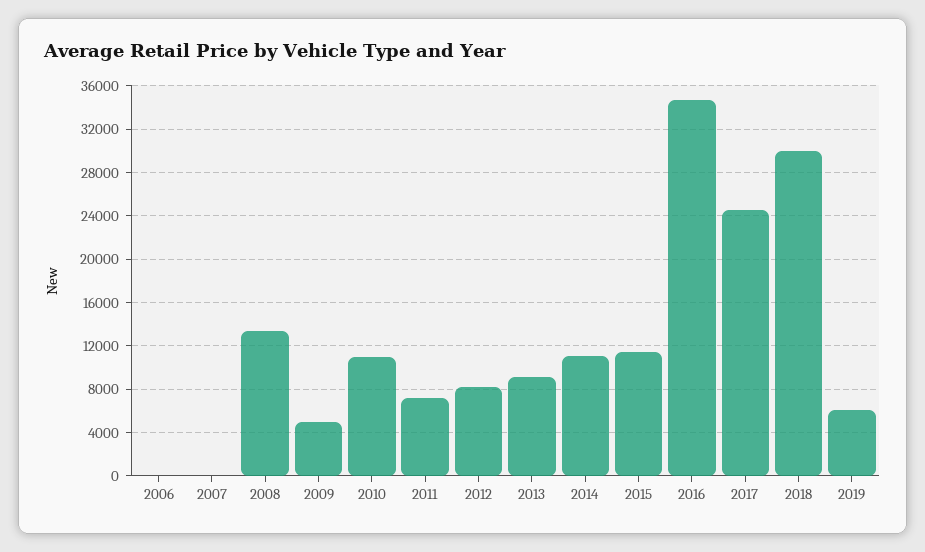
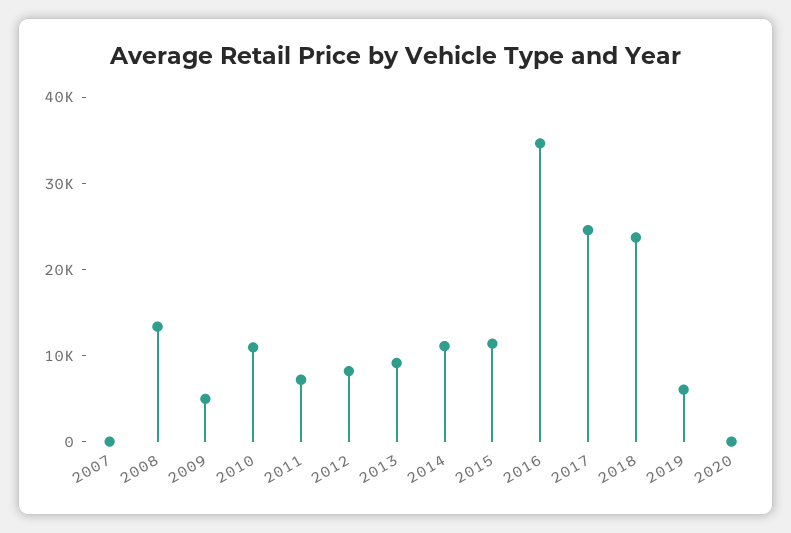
2006: 0 -> none
2018: 30000 -> 24000
2020: none -> 0

